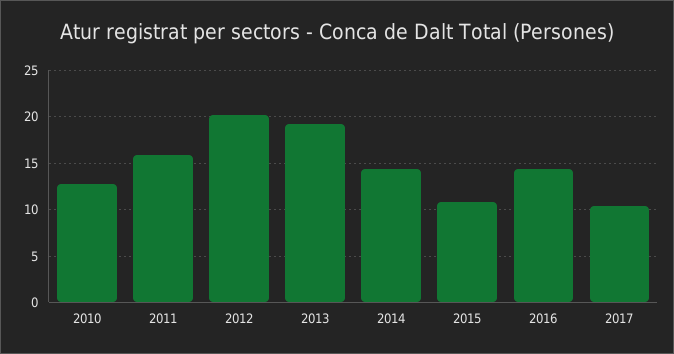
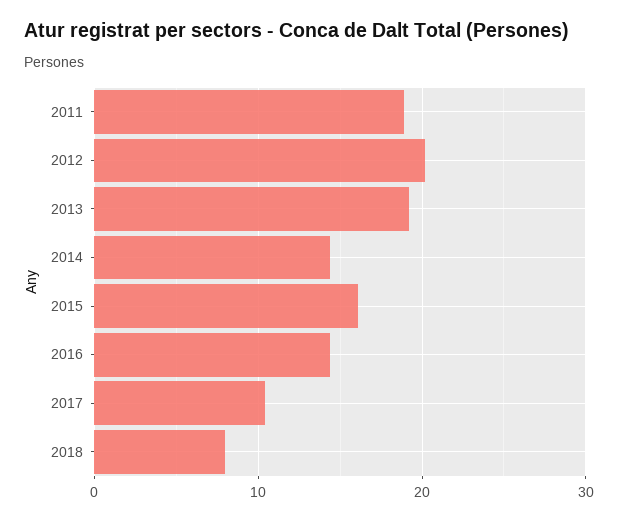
2010: 13 -> none
2011: 16 -> 19
2015: 11 -> 16
2018: none -> 8

